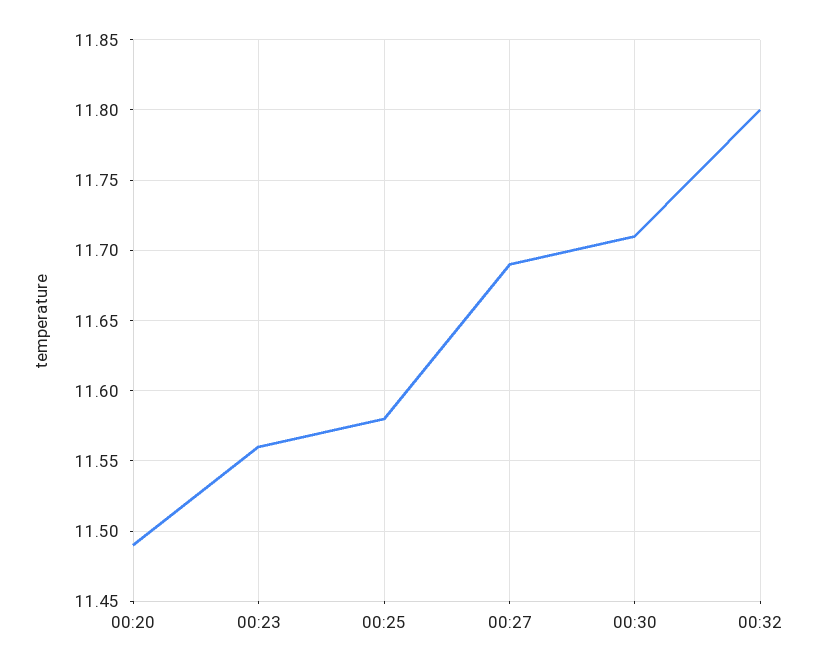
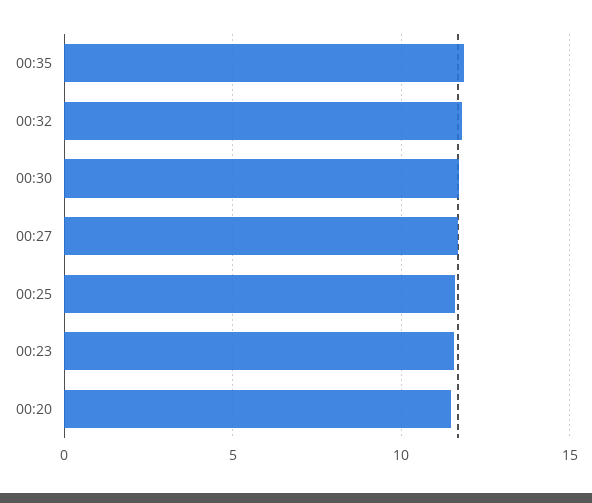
00:35: none -> 12

